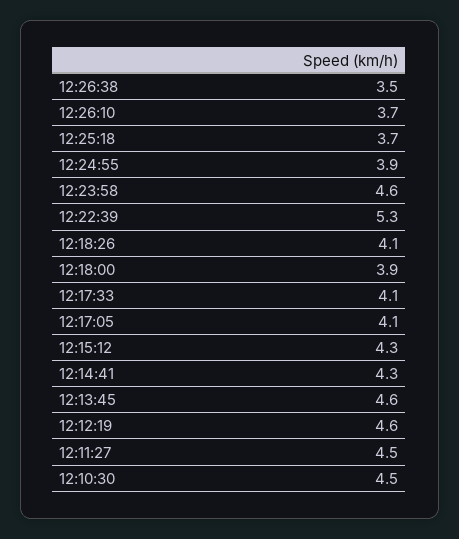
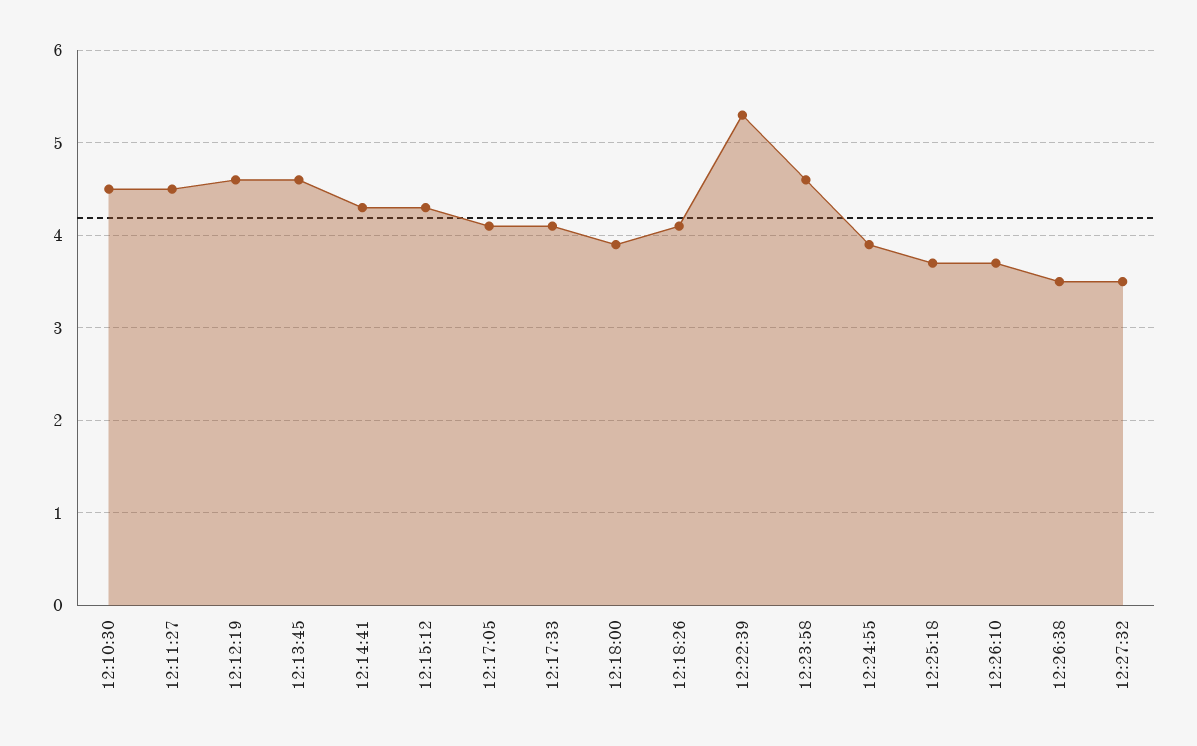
12:27:32: none -> 3.5

